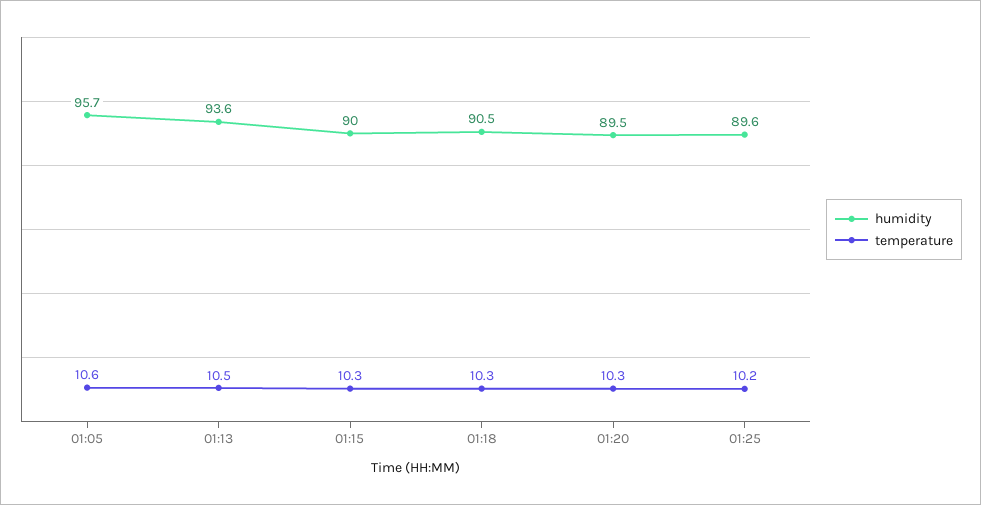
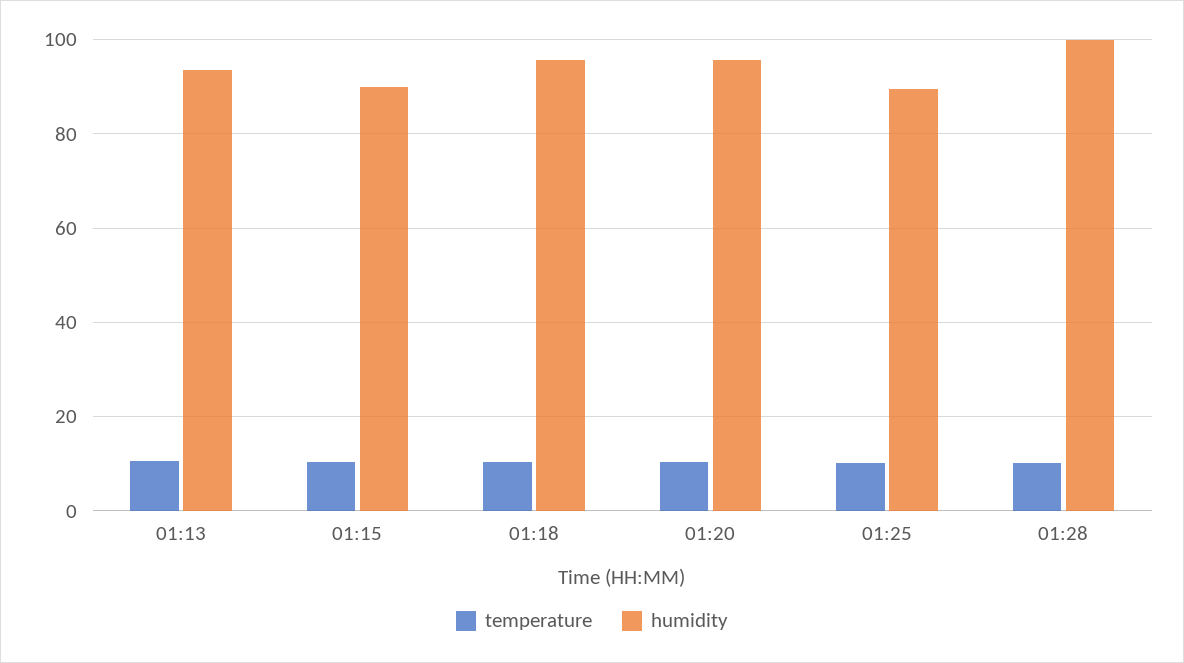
humidity, 01:05: 95.7 -> none
temperature, 01:05: 10.6 -> none
humidity, 01:18: 90.5 -> 96
humidity, 01:20: 89.5 -> 96
temperature, 01:28: none -> 10
humidity, 01:28: none -> 100

